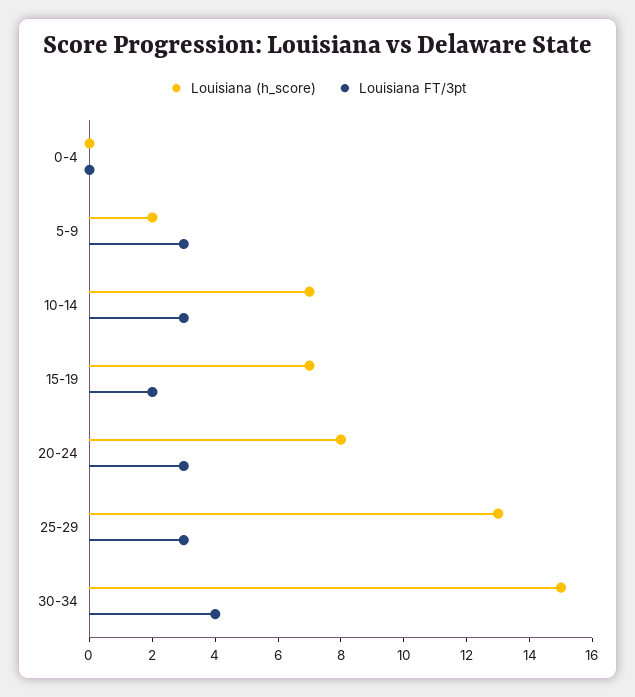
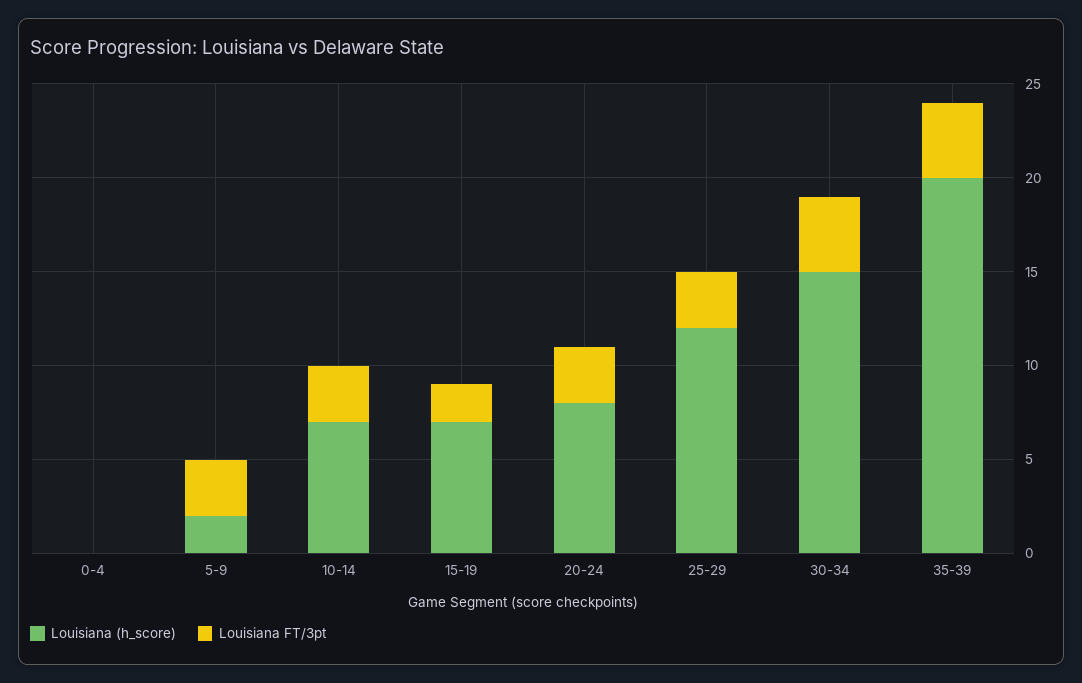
Louisiana (h_score), 25-29: 13 -> 12
Louisiana (h_score), 35-39: none -> 20
Louisiana FT/3pt, 35-39: none -> 4

